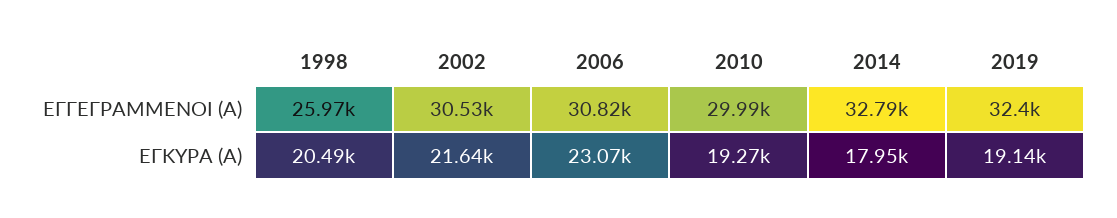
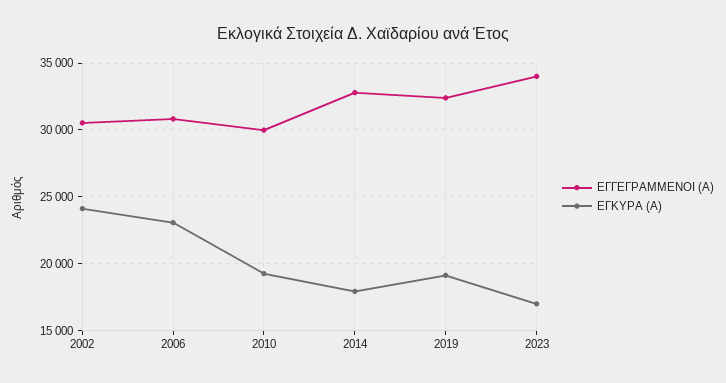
ΕΓΓΕΓΡΑΜΜΕΝΟΙ (Α), 1998: 25970 -> none
ΕΓΚΥΡΑ (Α), 1998: 20490 -> none
ΕΓΚΥΡΑ (Α), 2002: 21640 -> 24000
ΕΓΓΕΓΡΑΜΜΕΝΟΙ (Α), 2023: none -> 34000
ΕΓΚΥΡΑ (Α), 2023: none -> 17000

